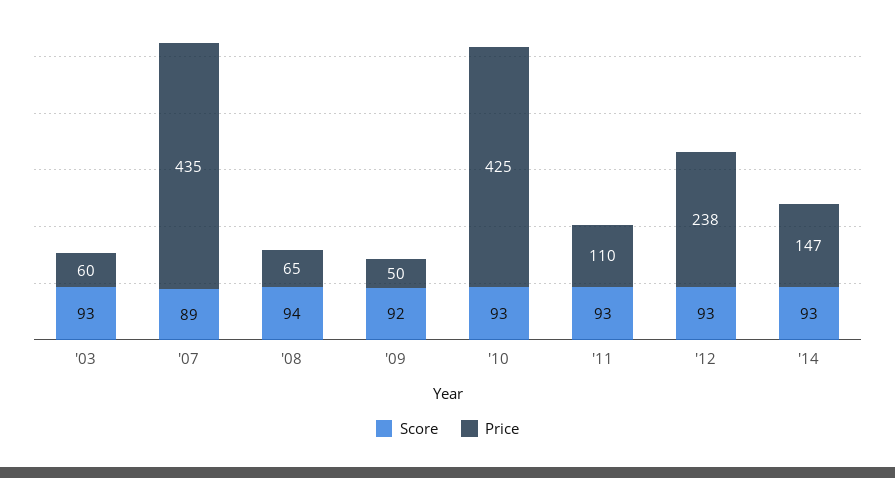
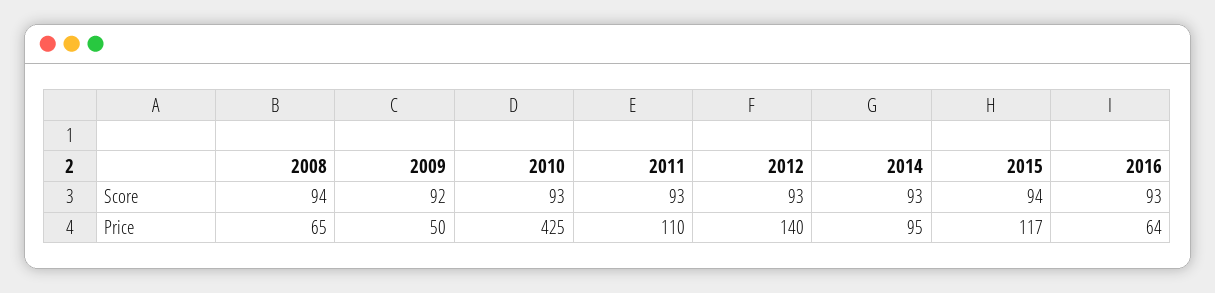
Score, '03: 93 -> none
Price, '03: 60 -> none
Score, '07: 89 -> none
Price, '07: 435 -> none
Price, '12: 238 -> 140
Price, '14: 147 -> 95
Score, 2015: none -> 94
Score, 2016: none -> 93
Price, 2015: none -> 117
Price, 2016: none -> 64

